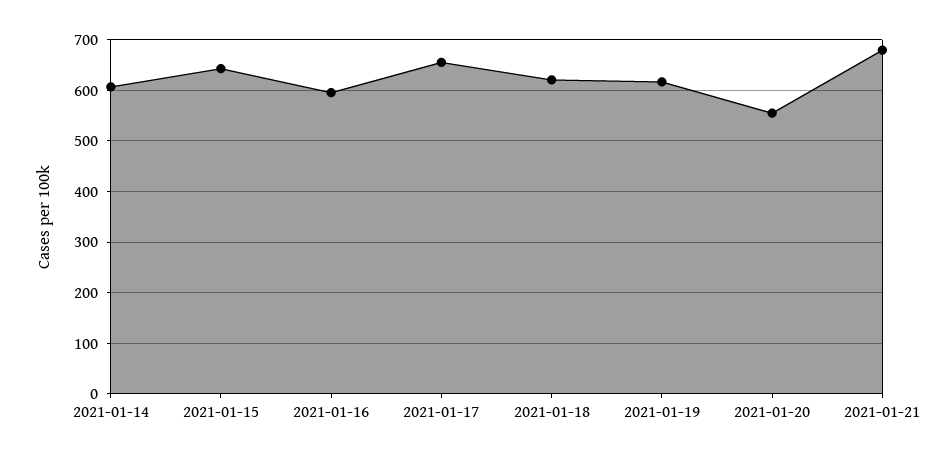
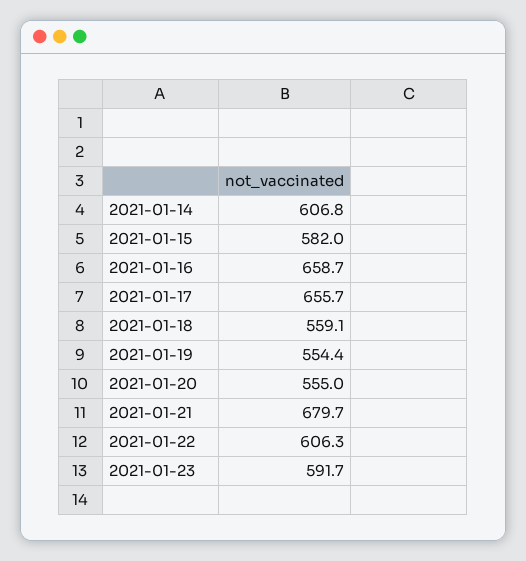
2021-01-15: 640 -> 582
2021-01-16: 600 -> 658.7
2021-01-18: 620 -> 559.1
2021-01-19: 620 -> 554.4
2021-01-22: none -> 606.3
2021-01-23: none -> 591.7

